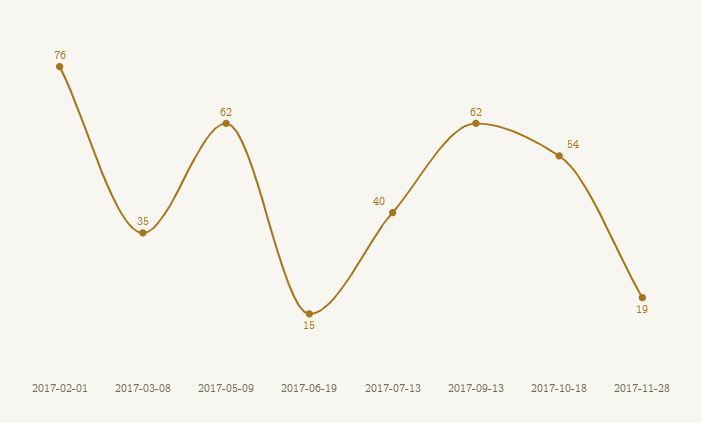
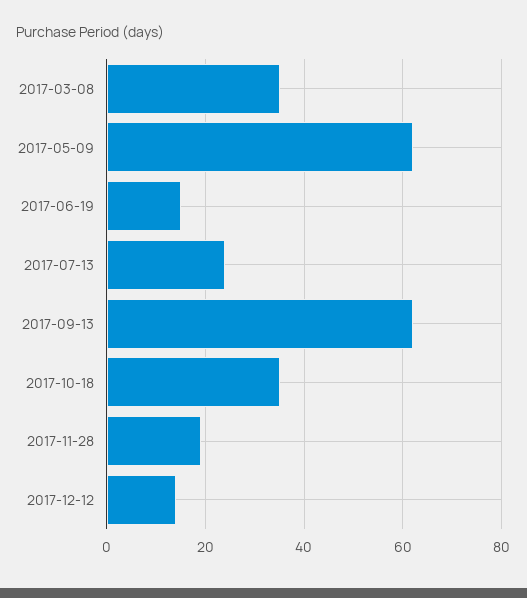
2017-02-01: 76 -> none
2017-07-13: 40 -> 25
2017-10-18: 54 -> 35
2017-12-12: none -> 15

